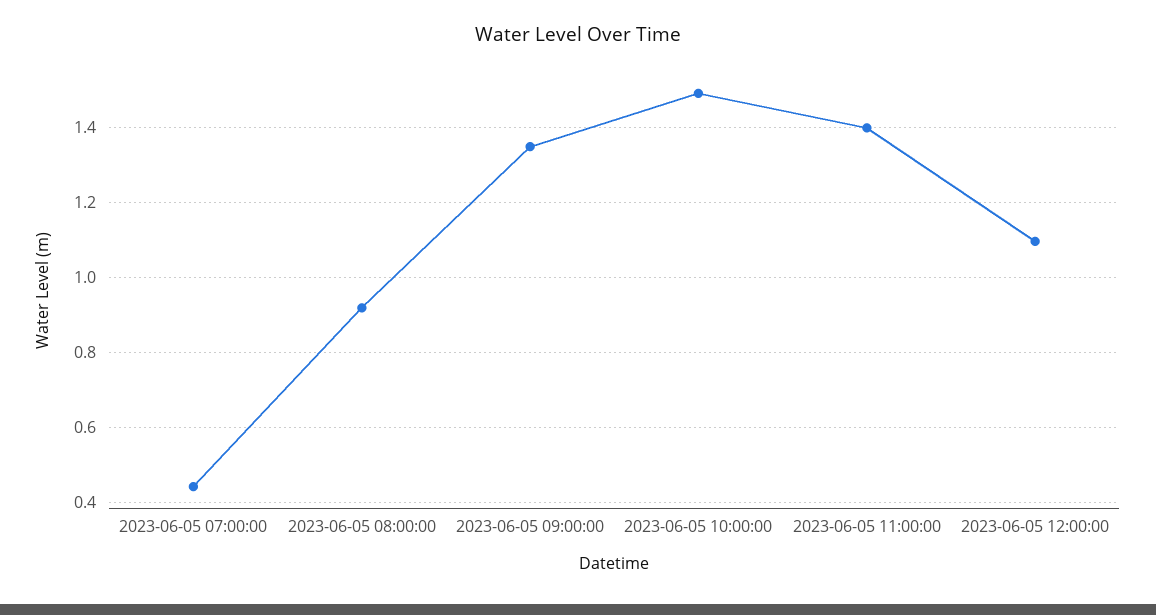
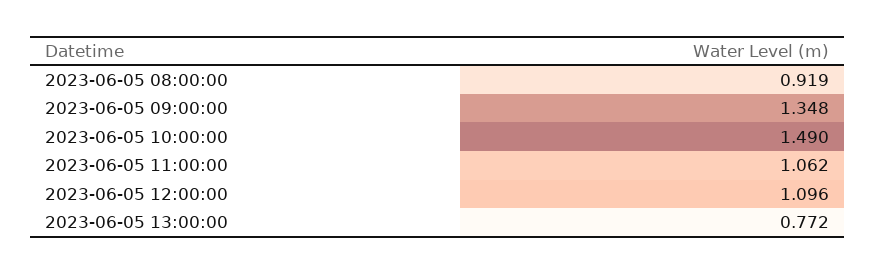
2023-06-05 07:00:00: 0.44 -> none
2023-06-05 11:00:00: 1.4 -> 1.062
2023-06-05 13:00:00: none -> 0.772

